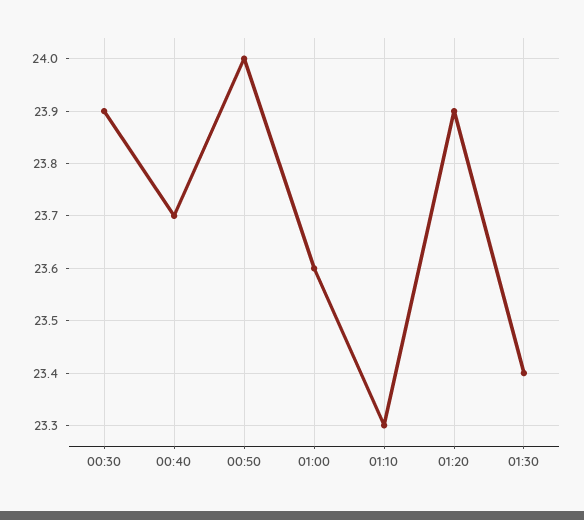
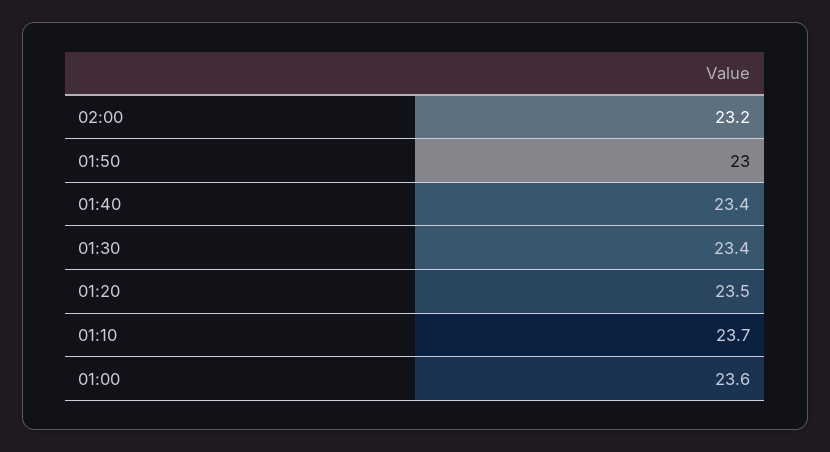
00:30: 23.9 -> none
00:40: 23.7 -> none
00:50: 24 -> none
01:10: 23.3 -> 23.7
01:20: 23.9 -> 23.5
02:00: none -> 23.2
01:50: none -> 23
01:40: none -> 23.4

